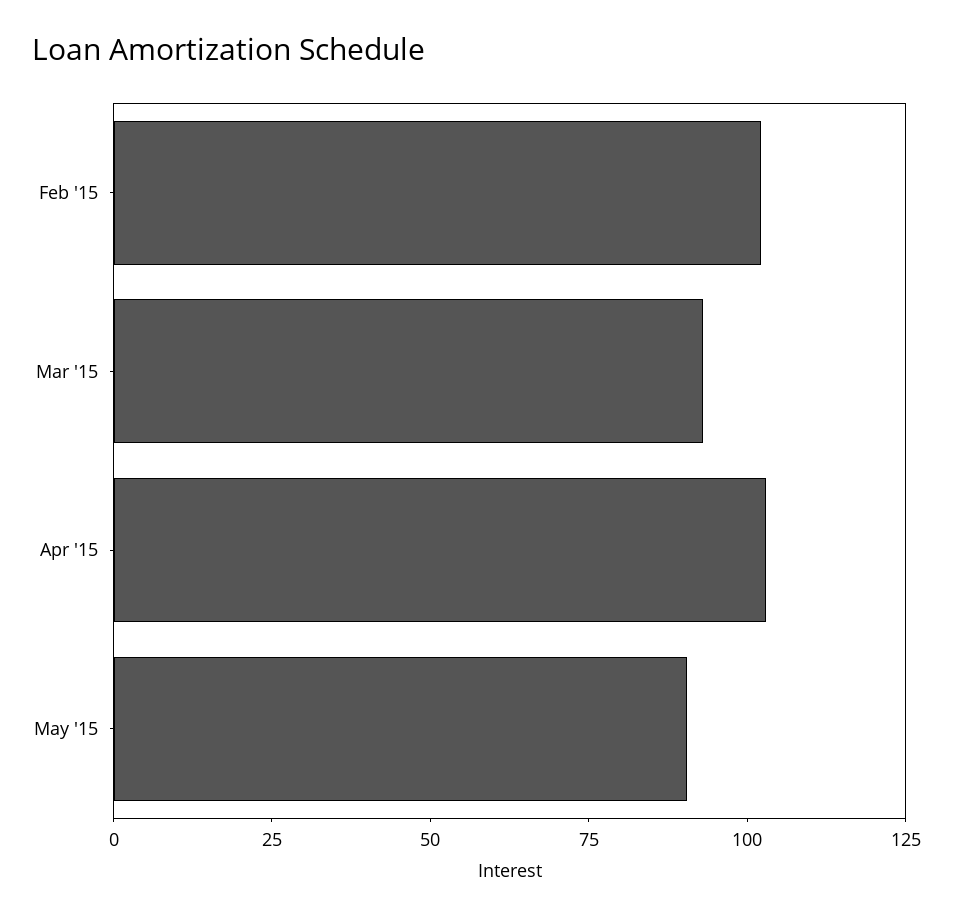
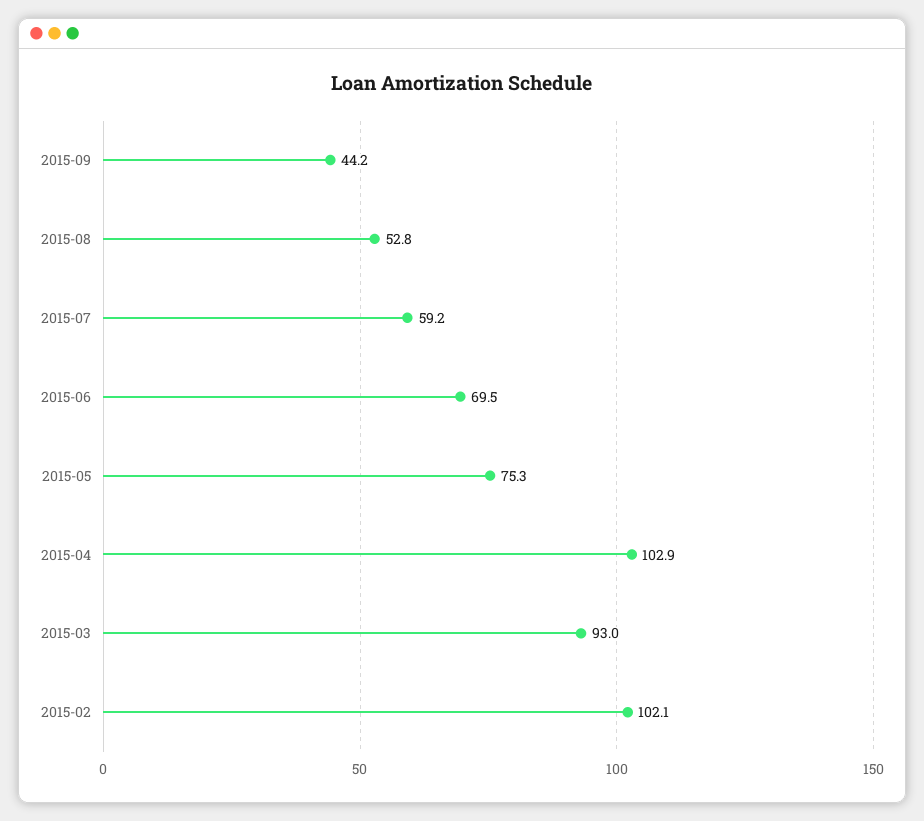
May '15: 90 -> 75.3
2015-09: none -> 44.2
2015-08: none -> 52.8
2015-07: none -> 59.2
2015-06: none -> 69.5

